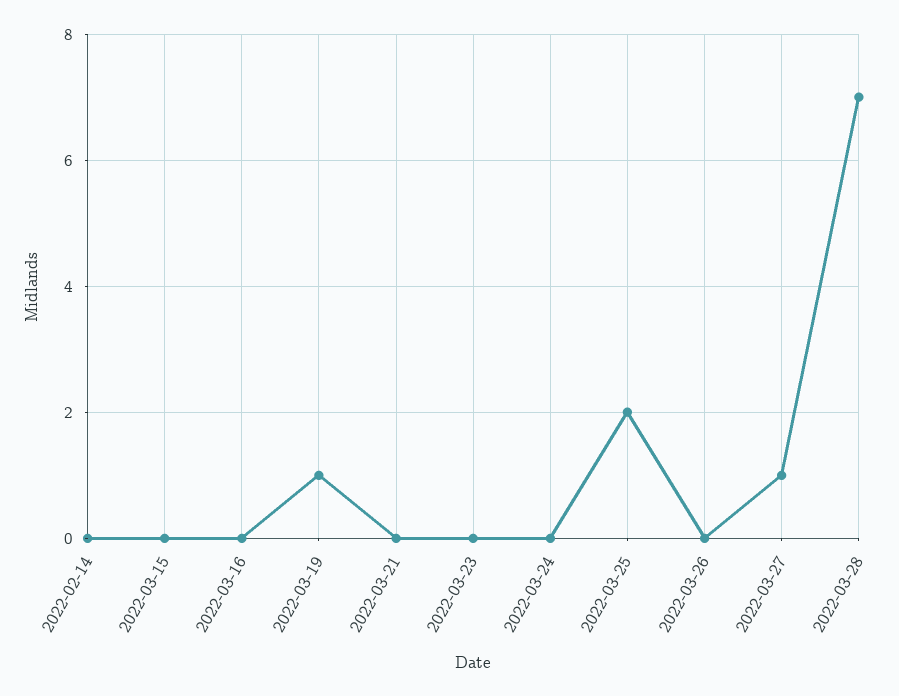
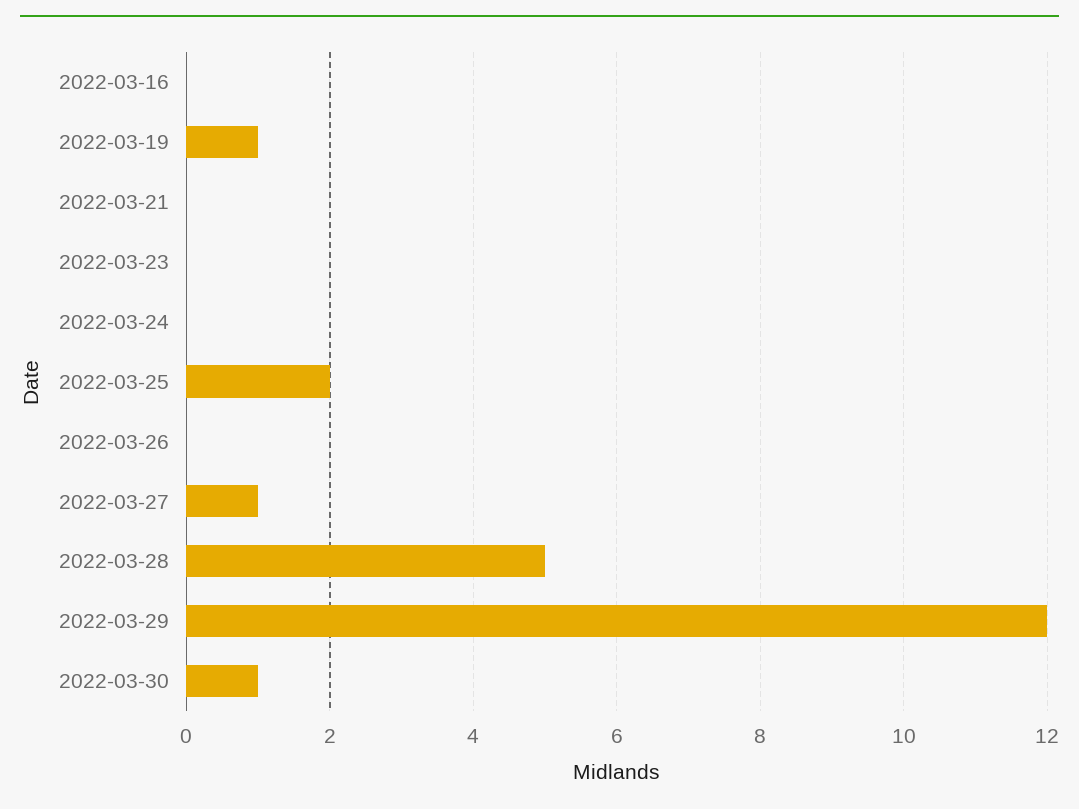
2022-02-14: 0 -> none
2022-03-15: 0 -> none
2022-03-28: 7 -> 5
2022-03-29: none -> 12
2022-03-30: none -> 1

